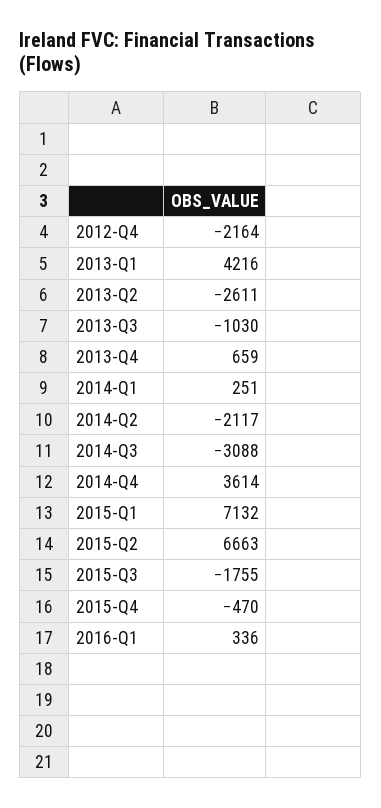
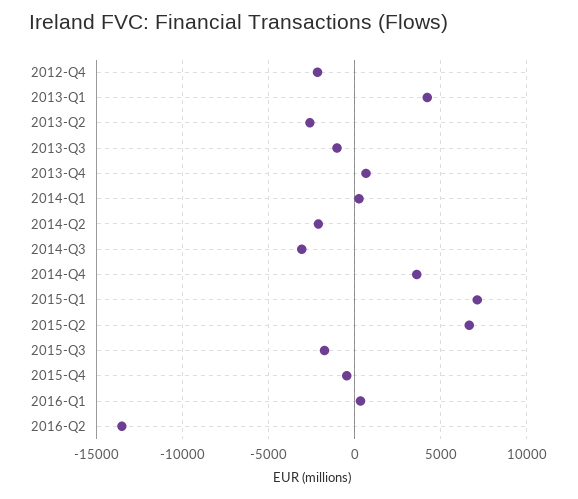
2016-Q2: none -> -13500

